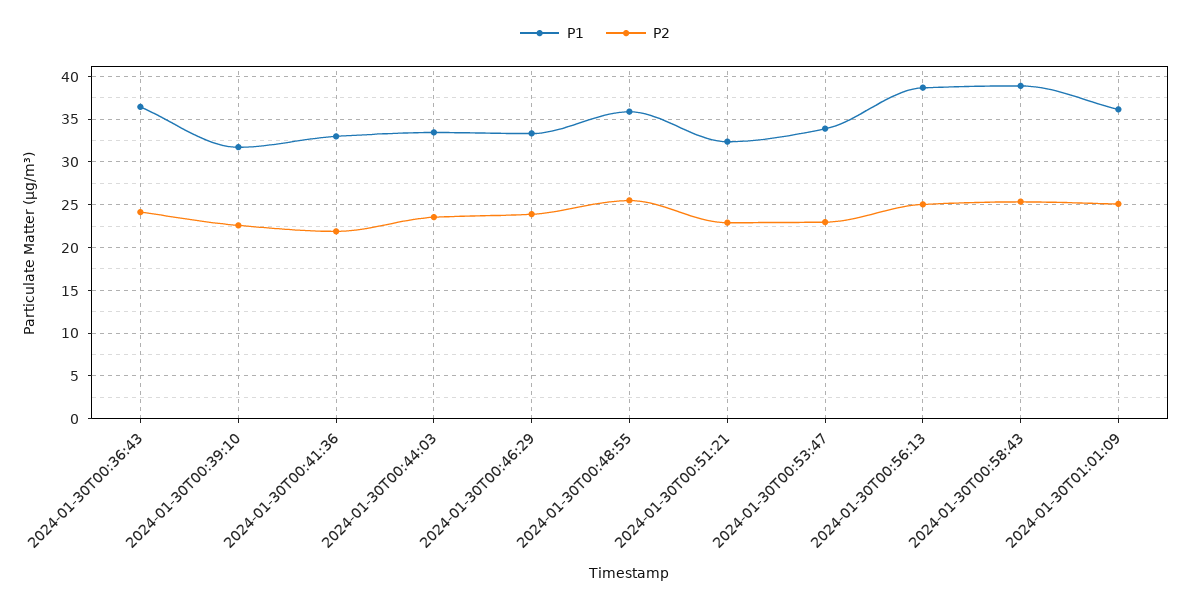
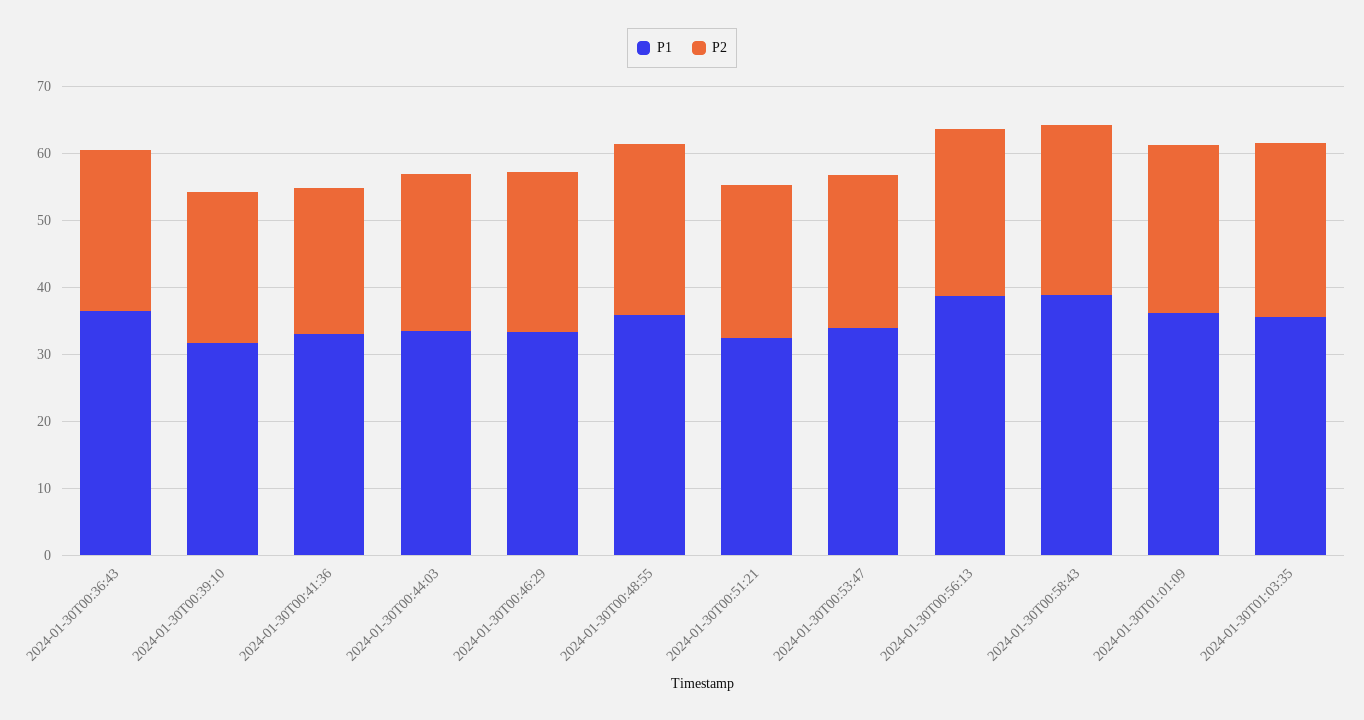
P1, 2024-01-30T01:03:35: none -> 36
P2, 2024-01-30T01:03:35: none -> 26

